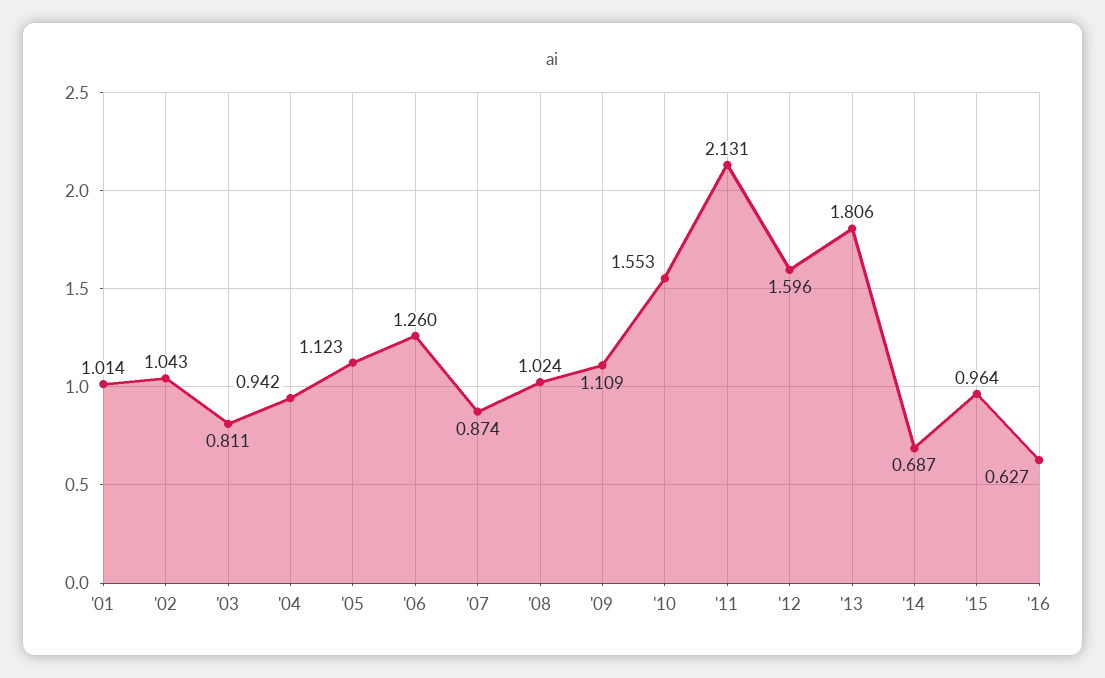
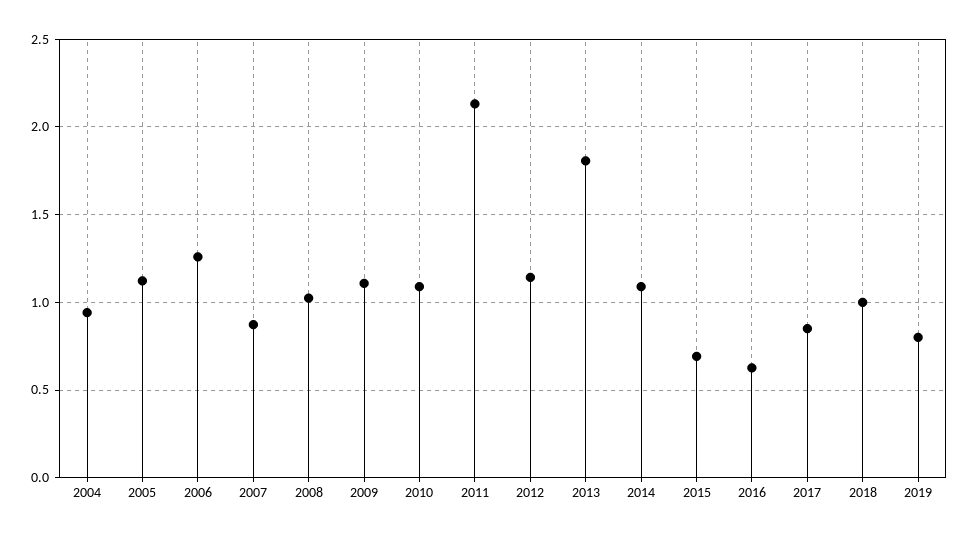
'01: 1.014 -> none
'02: 1.043 -> none
'03: 0.811 -> none
'10: 1.553 -> 1.1
'12: 1.596 -> 1.15
'14: 0.687 -> 1.1
'15: 0.964 -> 0.7
2017: none -> 0.85
2018: none -> 1
2019: none -> 0.8

